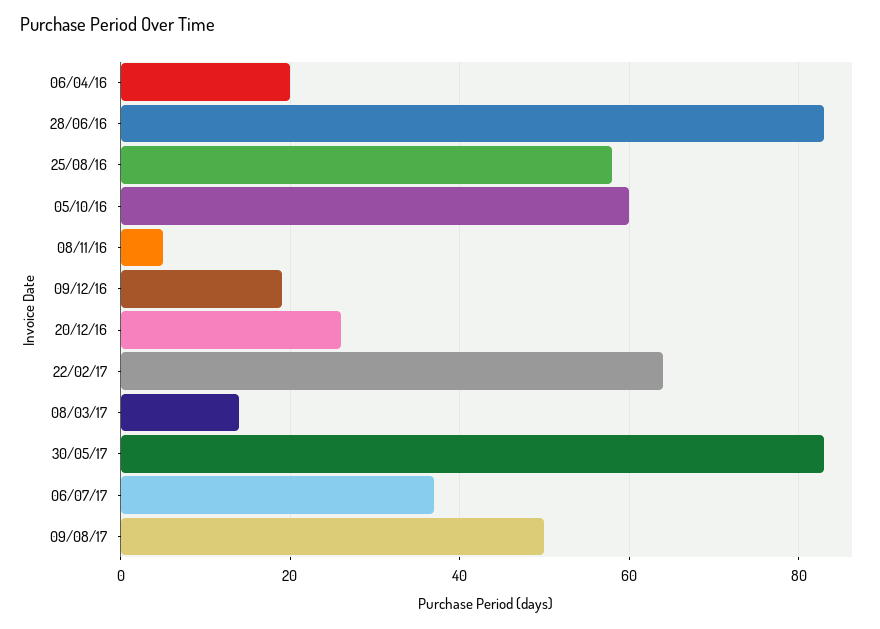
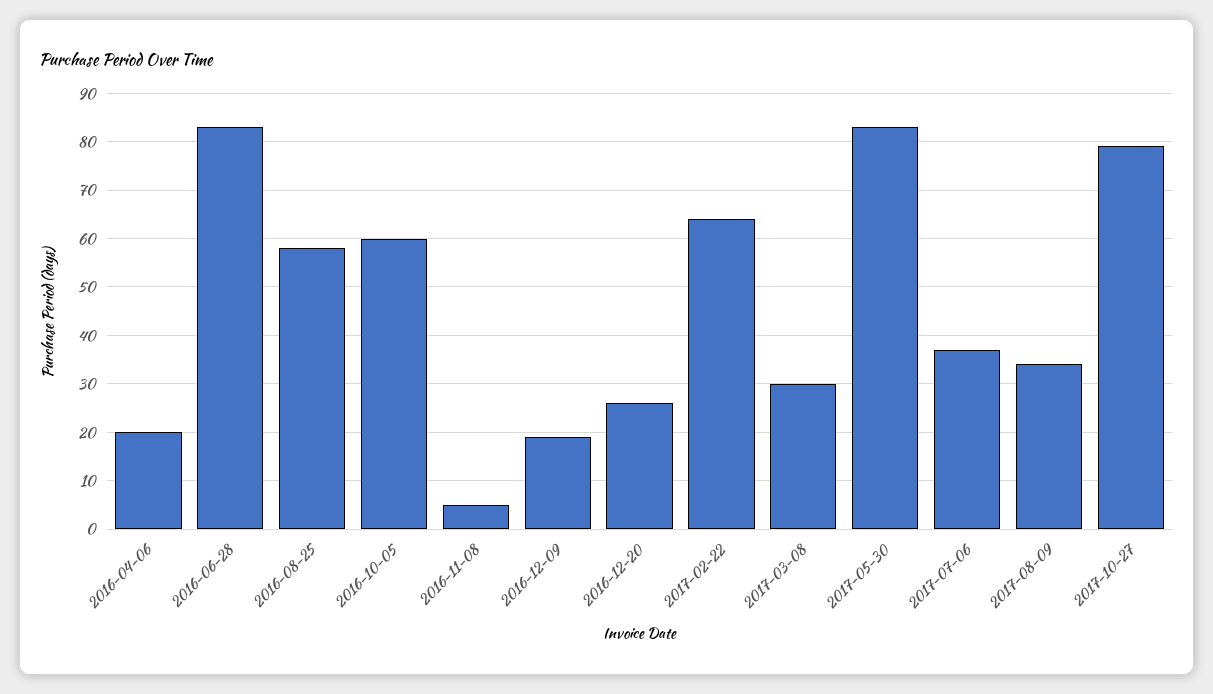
08/03/17: 15 -> 30
09/08/17: 50 -> 35
2017-10-27: none -> 80

